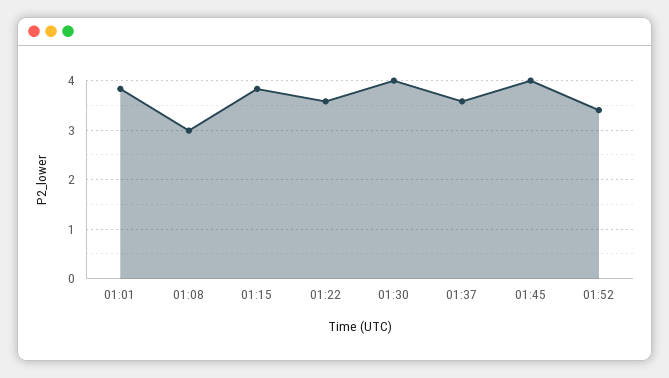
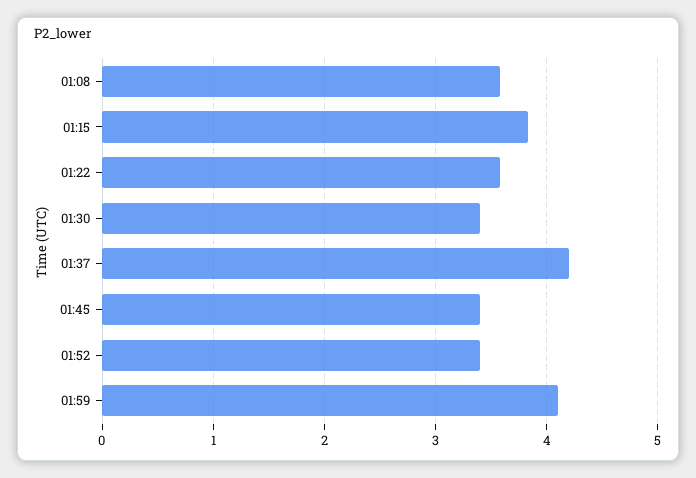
01:01: 3.8 -> none
01:08: 3 -> 3.6
01:30: 4 -> 3.4
01:37: 3.6 -> 4.2
01:45: 4 -> 3.4
01:59: none -> 4.1

